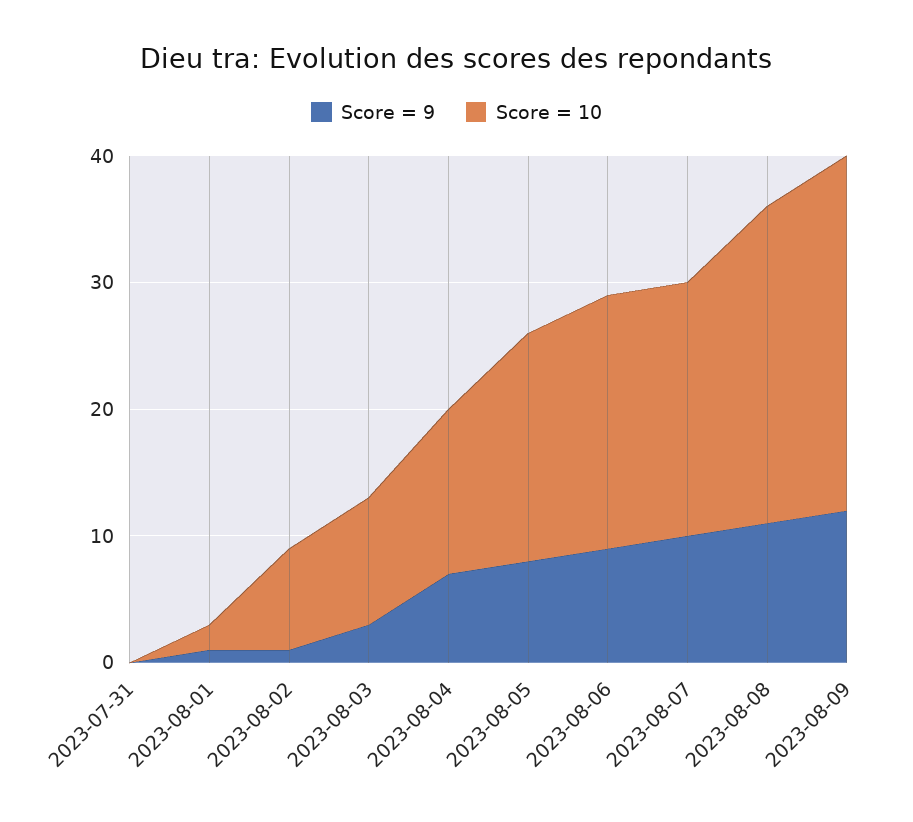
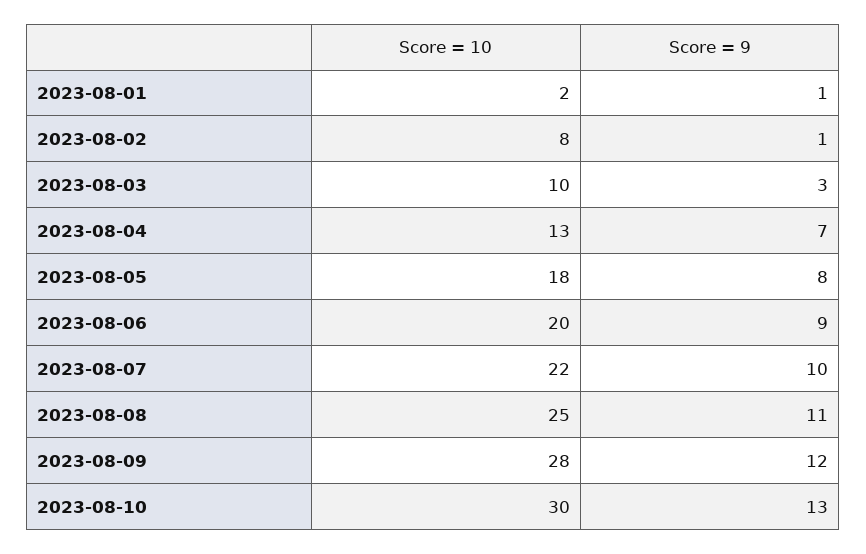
Score = 9, 2023-07-31: 0 -> none
Score = 10, 2023-07-31: 0 -> none
Score = 10, 2023-08-07: 20 -> 22
Score = 10, 2023-08-10: none -> 30
Score = 9, 2023-08-10: none -> 13

